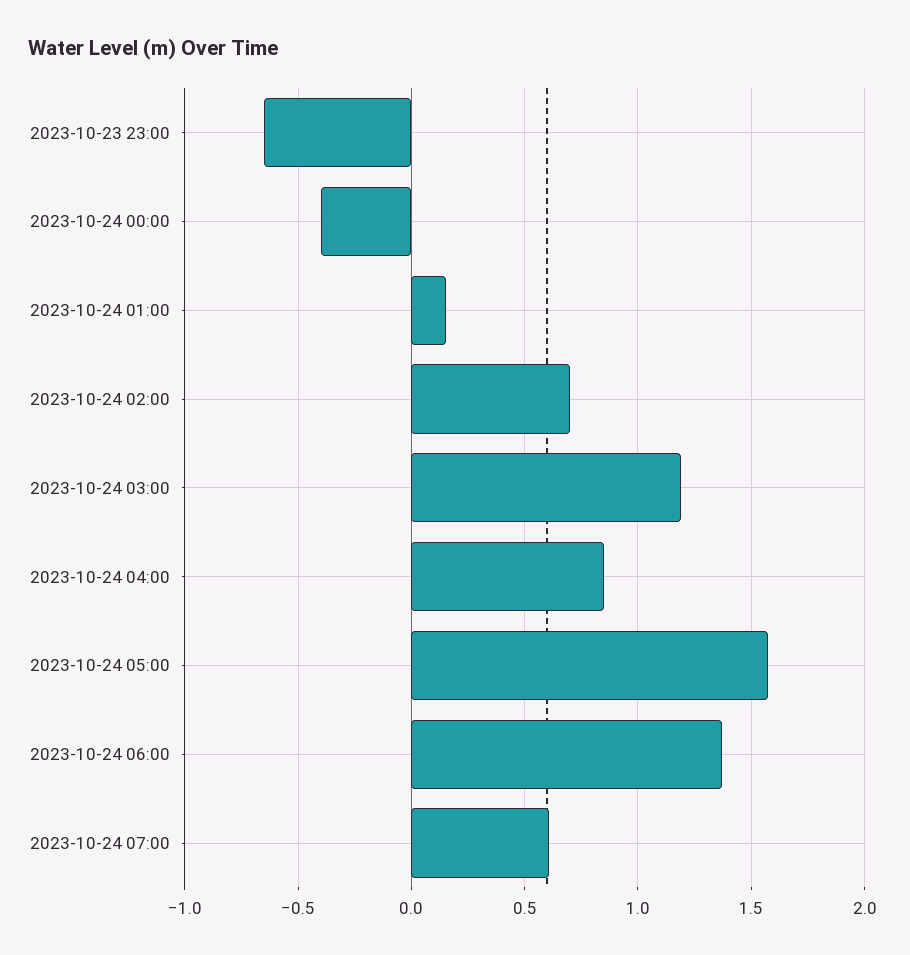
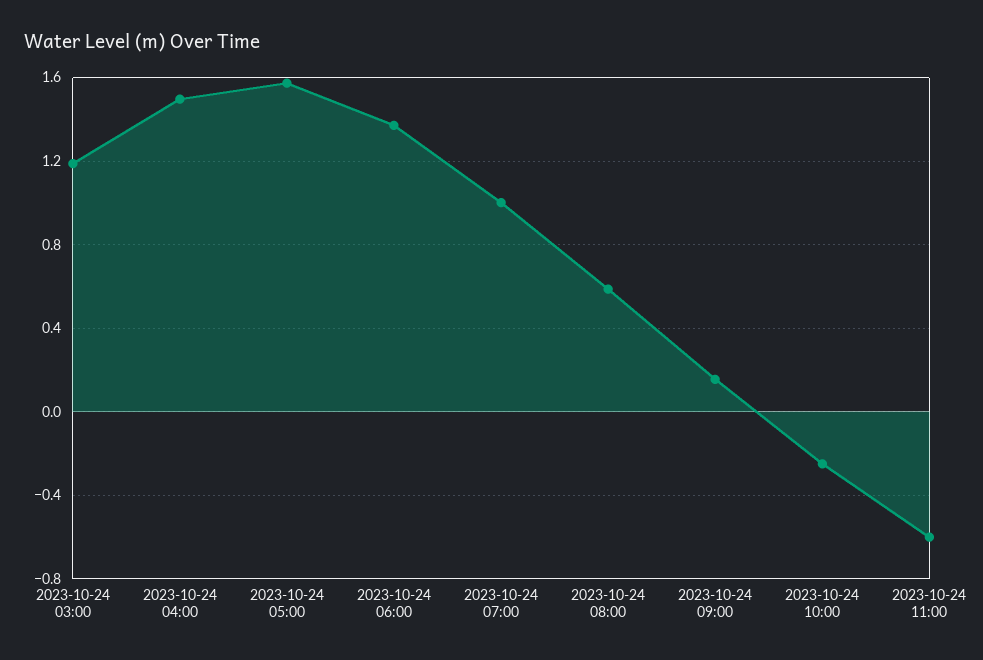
2023-10-23 23:00: -0.65 -> none
2023-10-24 00:00: -0.4 -> none
2023-10-24 01:00: 0.15 -> none
2023-10-24 02:00: 0.7 -> none
2023-10-24 04:00: 0.85 -> 1.5
2023-10-24 07:00: 0.6 -> 1
2023-10-24 08:00: none -> 0.6
2023-10-24 09:00: none -> 0.15
2023-10-24 10:00: none -> -0.25
2023-10-24 11:00: none -> -0.6

